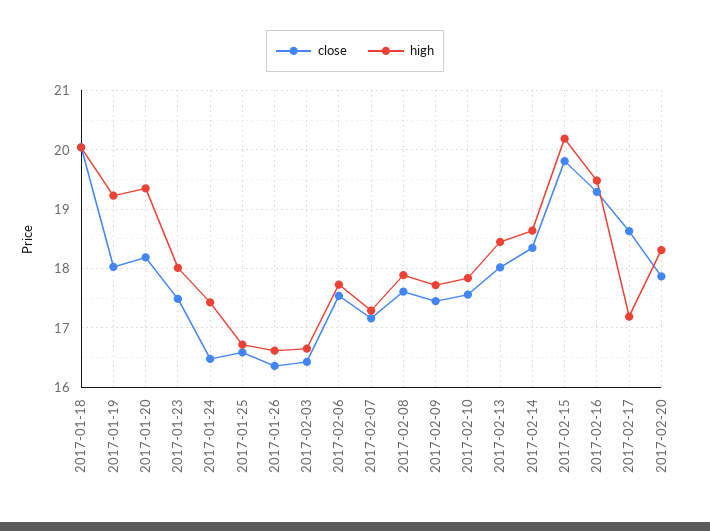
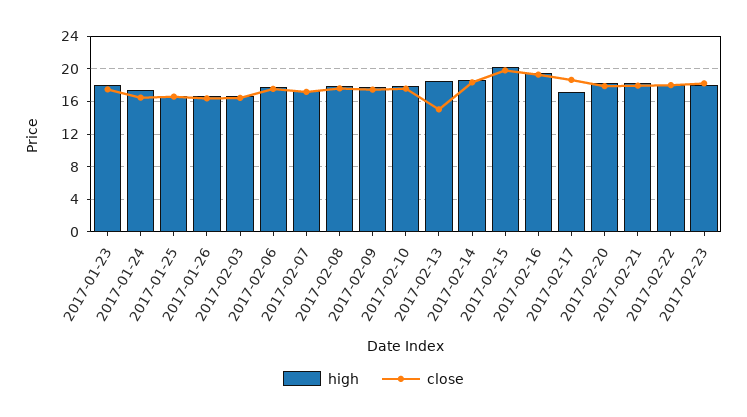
close, 2017-01-18: 20 -> none
high, 2017-01-18: 20 -> none
close, 2017-01-19: 18 -> none
high, 2017-01-19: 19.2 -> none
close, 2017-01-20: 18.2 -> none
high, 2017-01-20: 19.4 -> none
close, 2017-02-13: 18 -> 15
high, 2017-02-21: none -> 18
close, 2017-02-21: none -> 18
high, 2017-02-22: none -> 18
close, 2017-02-22: none -> 18
high, 2017-02-23: none -> 18
close, 2017-02-23: none -> 18

